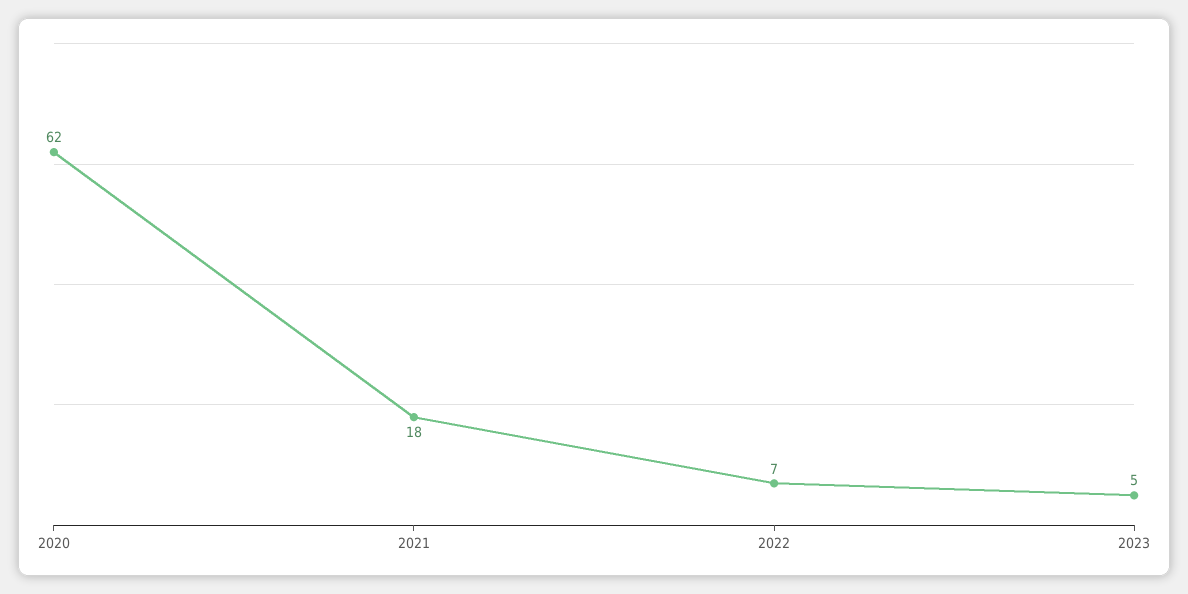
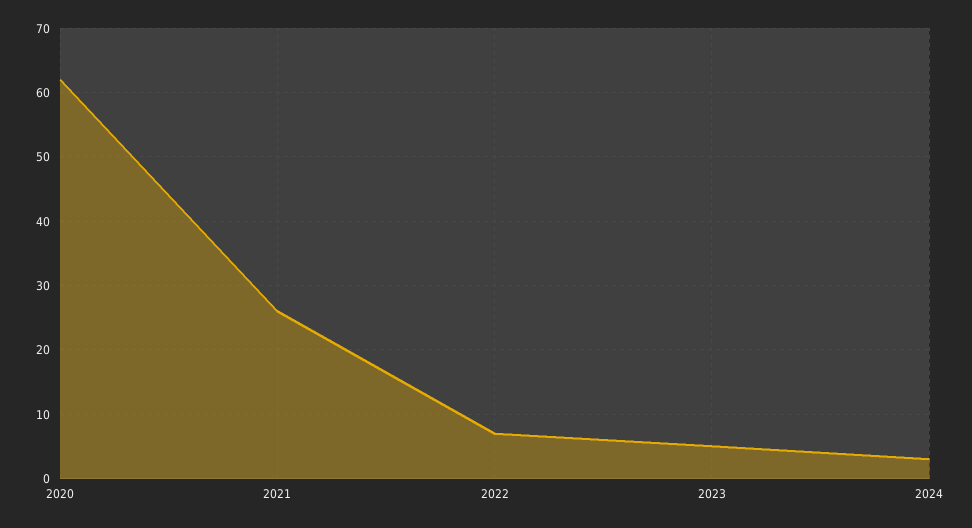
2021: 18 -> 26
2024: none -> 3

